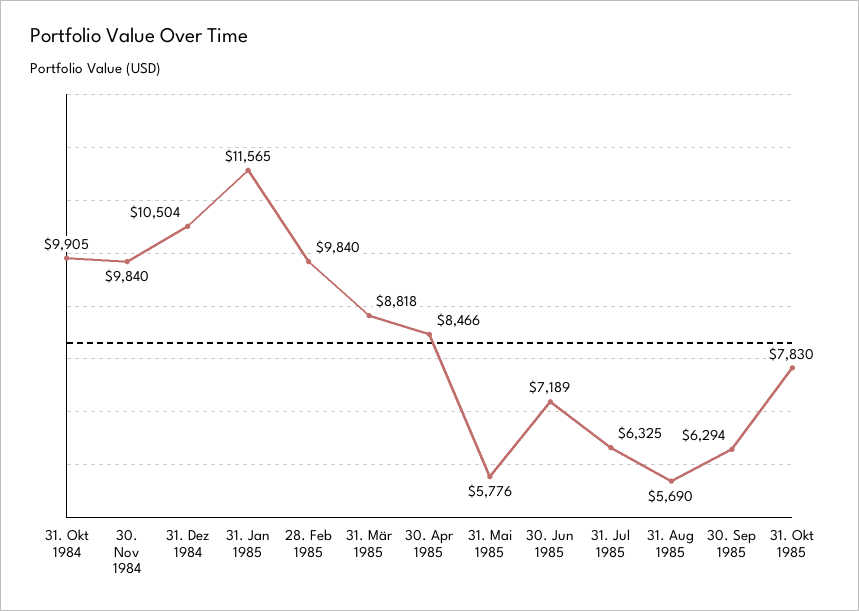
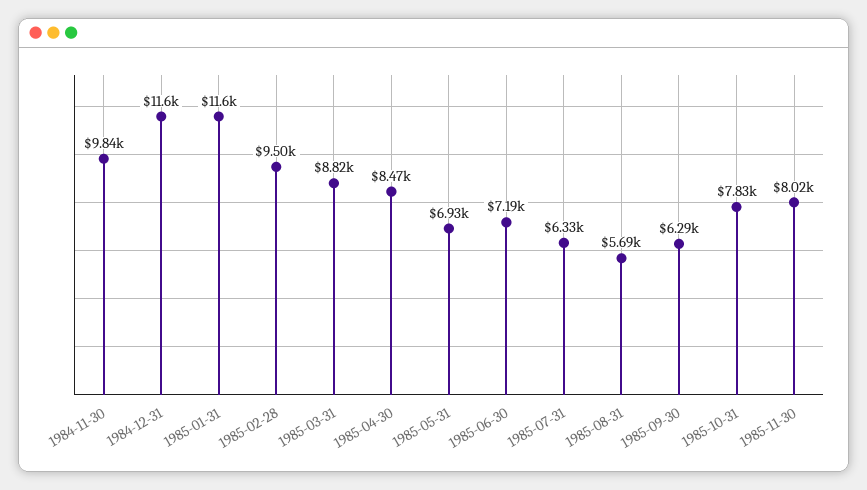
31. Okt 1984: 9905 -> none
31. Dez 1984: 10504 -> 11600
28. Feb 1985: 9840 -> 9500
31. Mai 1985: 5776 -> 6930
1985-11-30: none -> 8020

